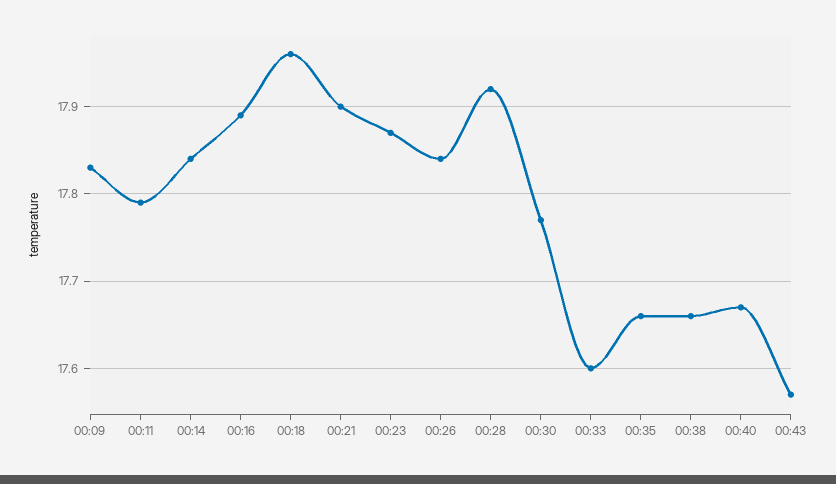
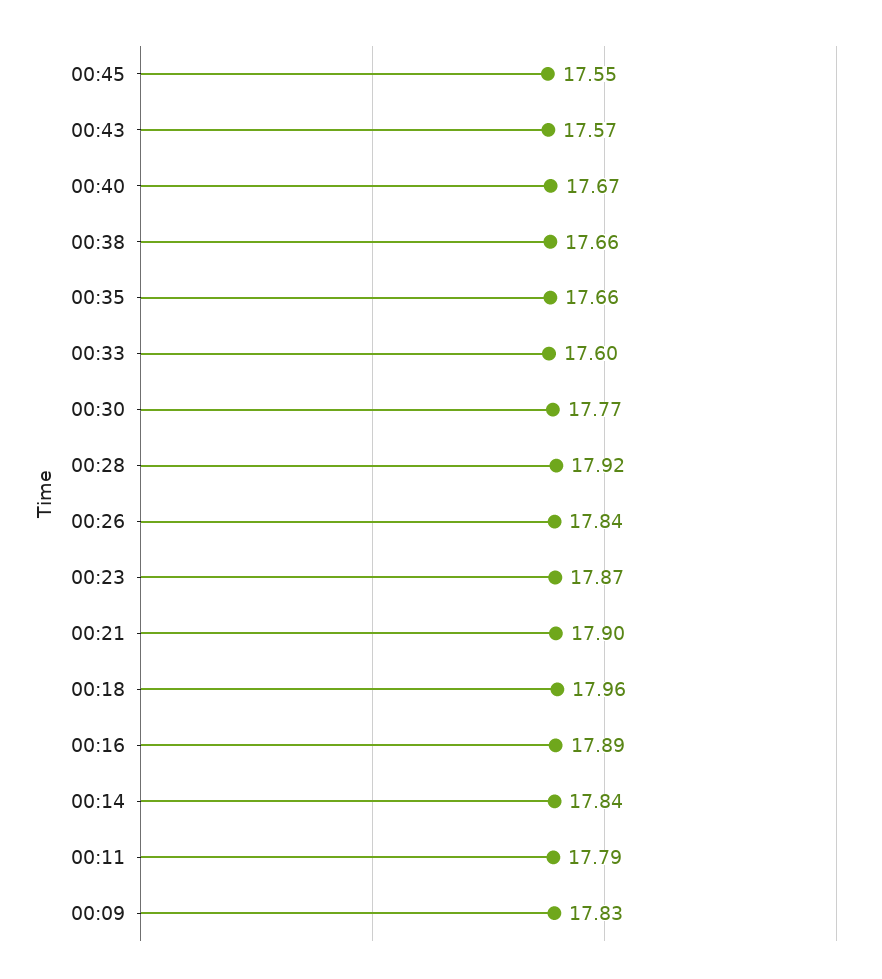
00:45: none -> 17.55

